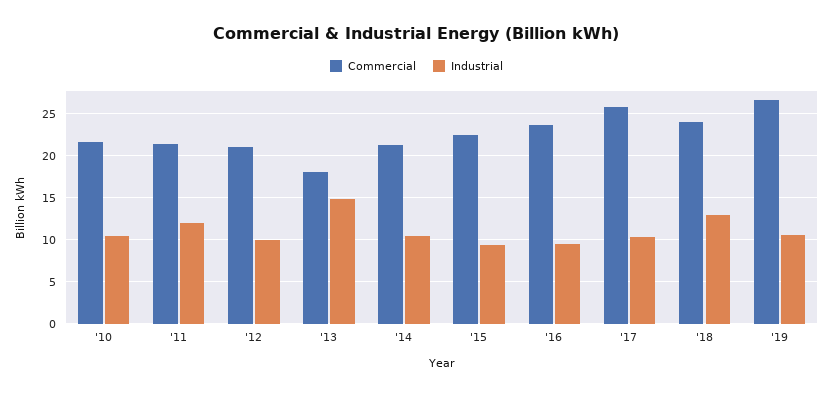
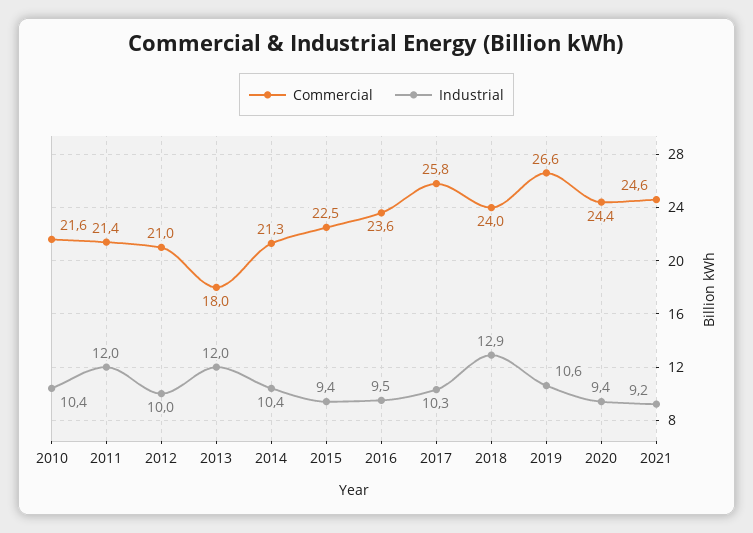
Industrial, '13: 15 -> 12
Commercial, 2020: none -> 24.4
Industrial, 2020: none -> 9.4
Commercial, 2021: none -> 24.6
Industrial, 2021: none -> 9.2

